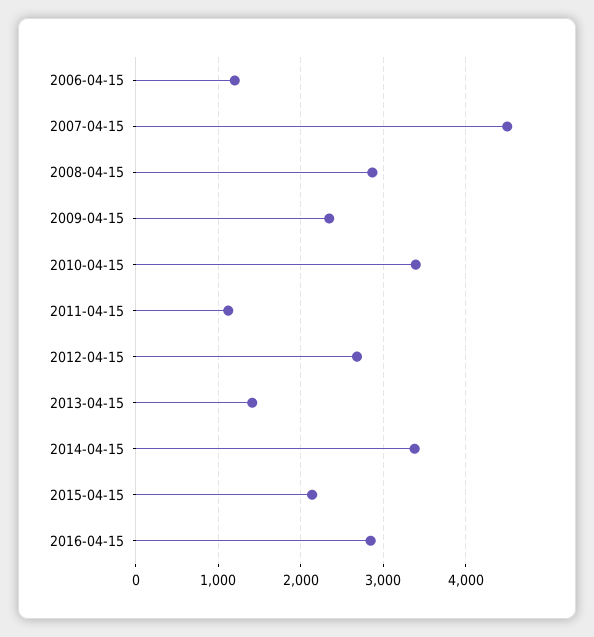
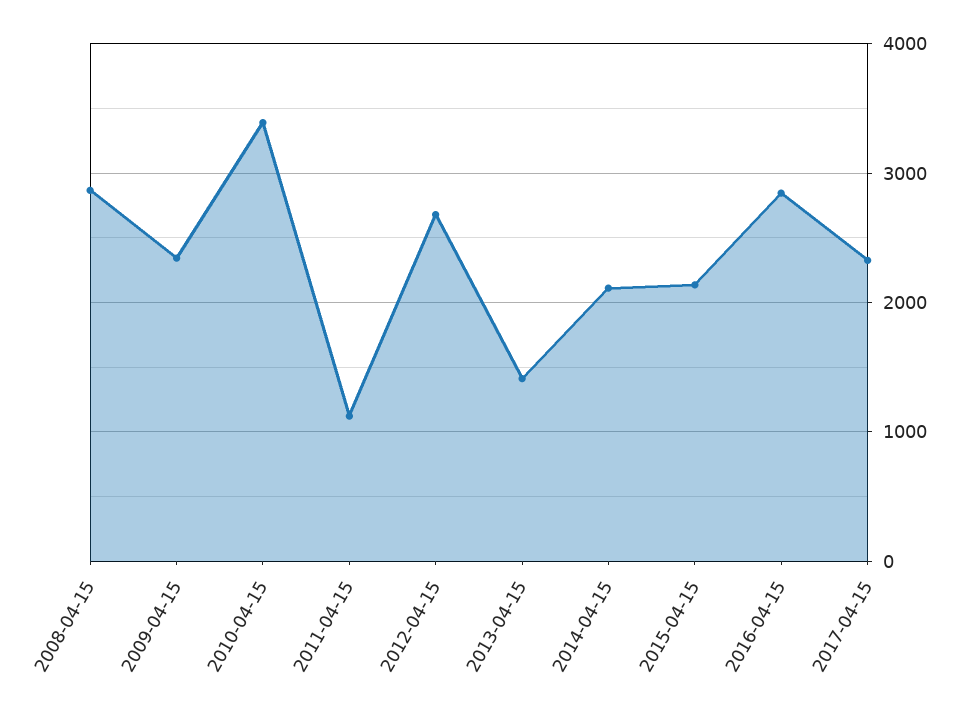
2006-04-15: 1200 -> none
2007-04-15: 4500 -> none
2014-04-15: 3400 -> 2100
2017-04-15: none -> 2300

